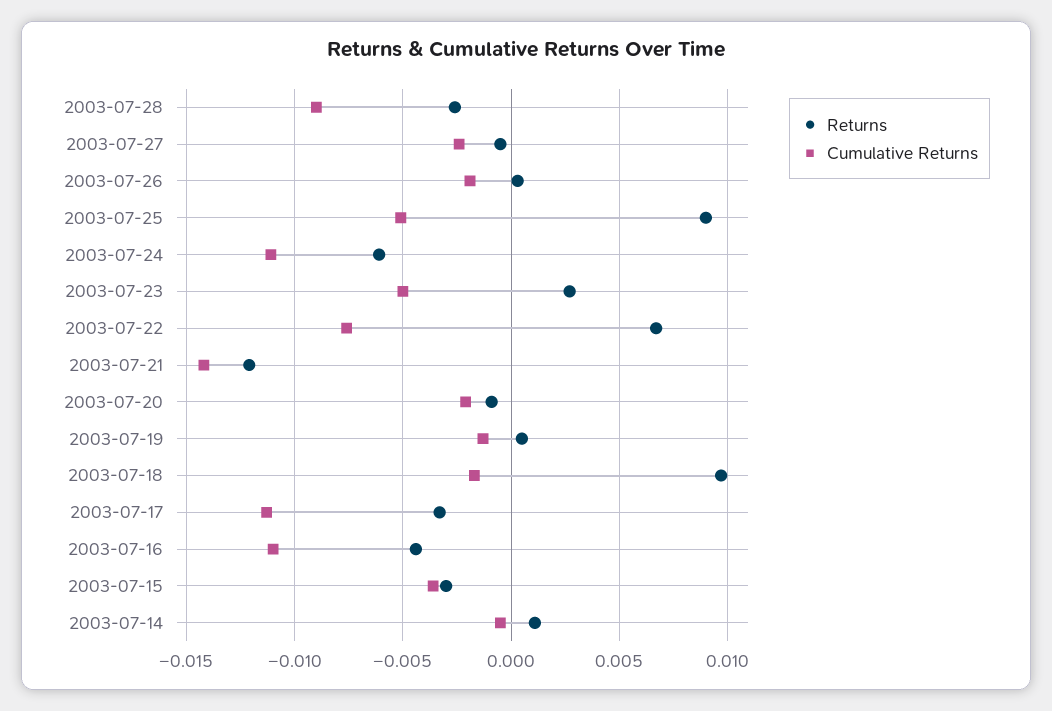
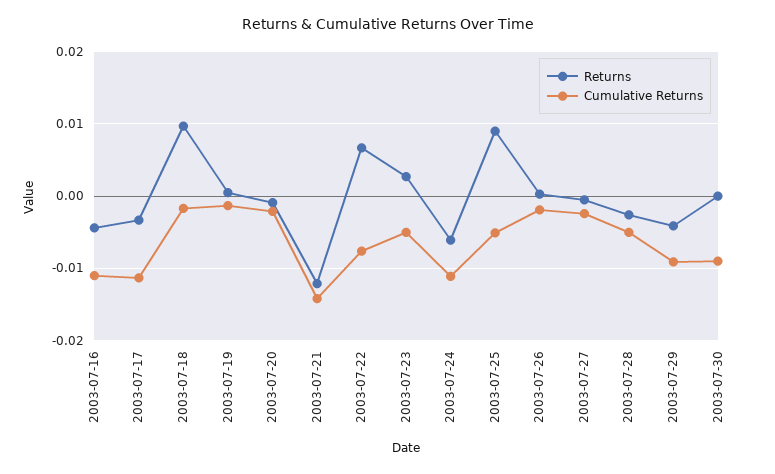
Cumulative Returns, 2003-07-28: -0.009 -> -0.005
Returns, 2003-07-15: -0.003 -> none
Cumulative Returns, 2003-07-15: -0.0035 -> none
Returns, 2003-07-14: 0.001 -> none
Cumulative Returns, 2003-07-14: -0.0005 -> none
Returns, 2003-07-29: none -> -0.004
Cumulative Returns, 2003-07-29: none -> -0.009
Returns, 2003-07-30: none -> 0
Cumulative Returns, 2003-07-30: none -> -0.009

